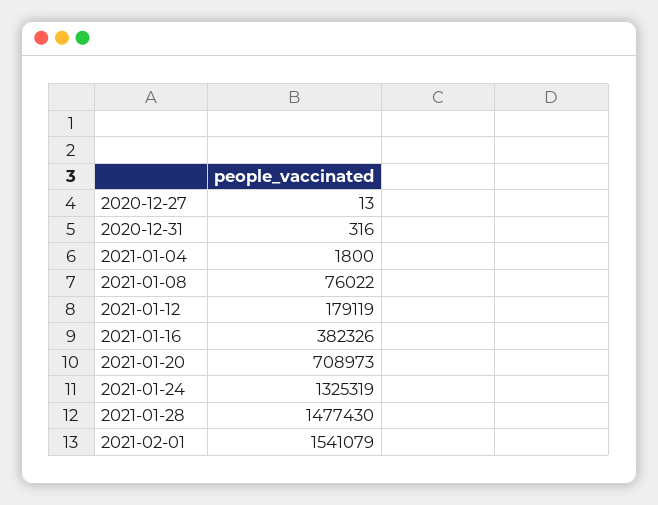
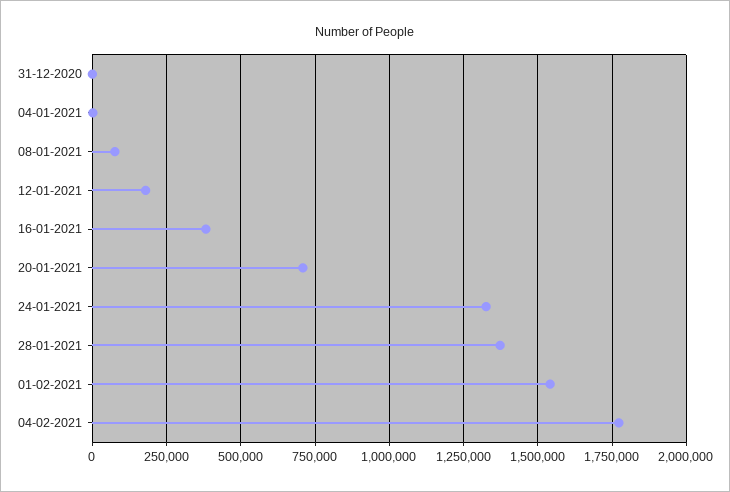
2020-12-27: 13 -> none
2021-01-28: 1477430 -> 1375000
04-02-2021: none -> 1775000

